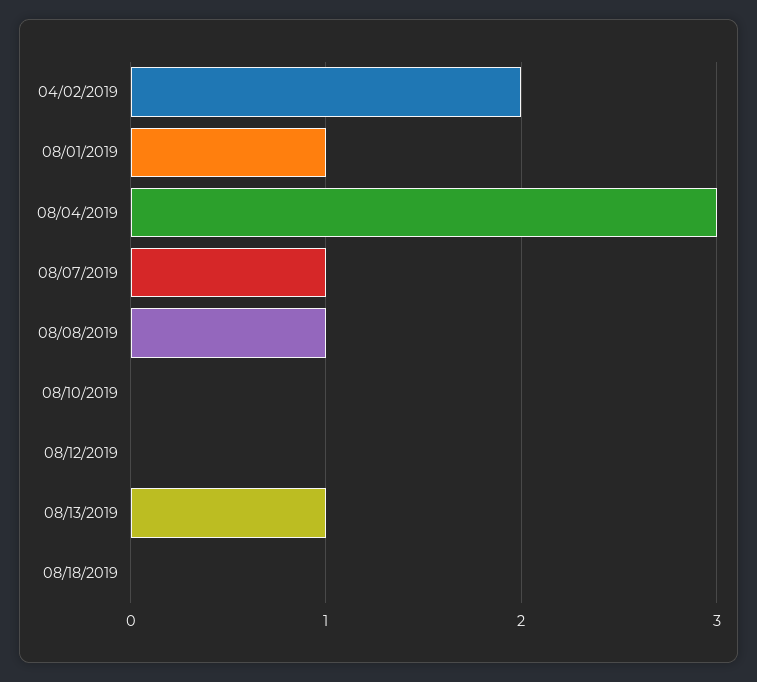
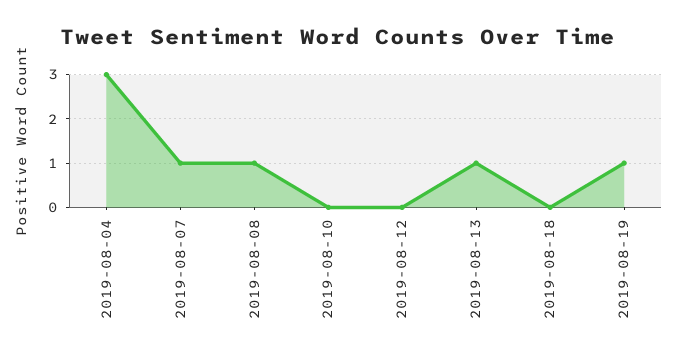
04/02/2019: 2 -> none
08/01/2019: 1 -> none
2019-08-19: none -> 1

